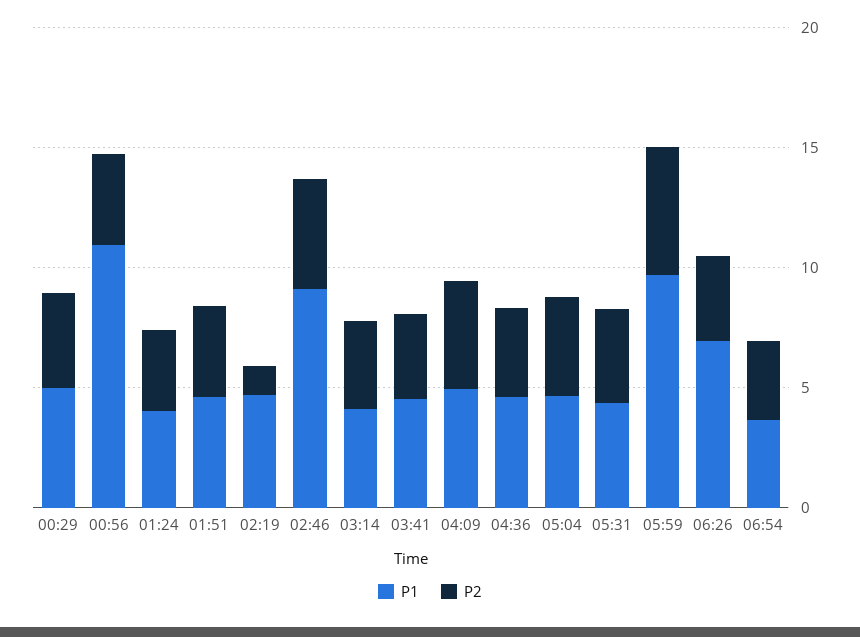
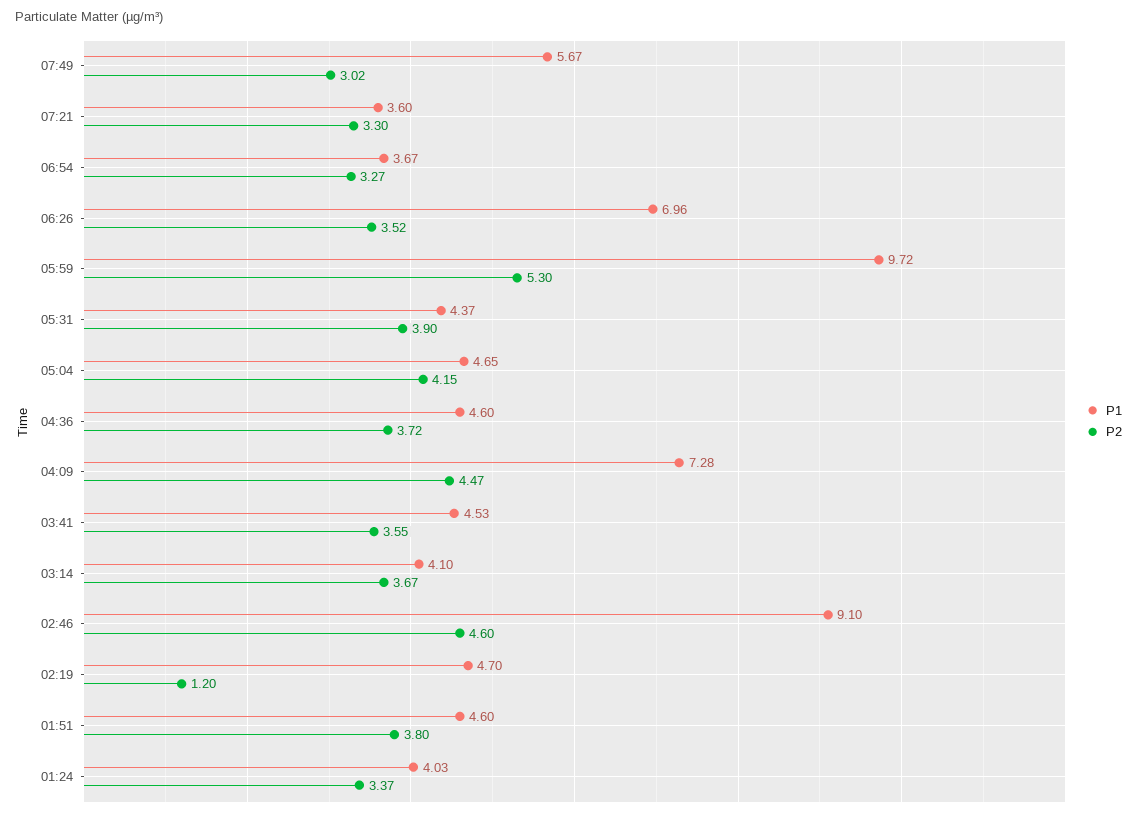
P1, 00:29: 5 -> none
P2, 00:29: 4 -> none
P1, 00:56: 11 -> none
P2, 00:56: 4 -> none
P1, 04:09: 5 -> 7.28
P1, 07:49: none -> 5.67
P2, 07:49: none -> 3.02
P1, 07:21: none -> 3.6
P2, 07:21: none -> 3.3

